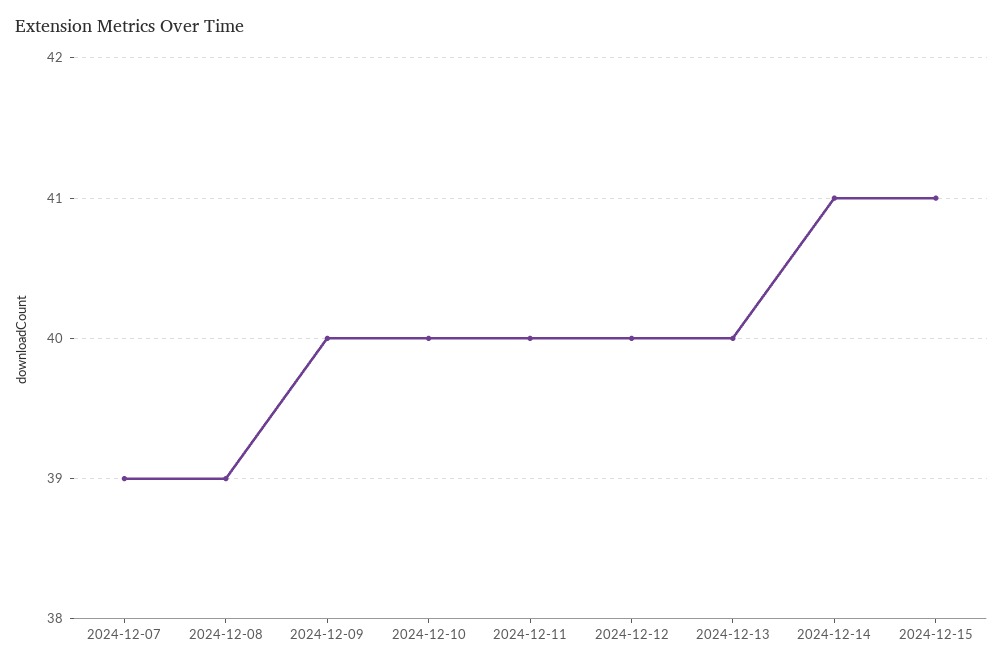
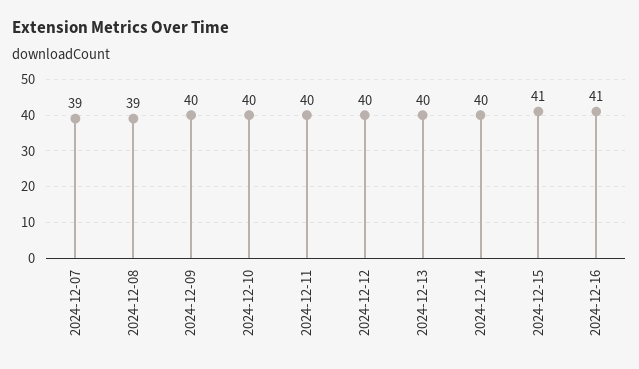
2024-12-14: 41 -> 40
2024-12-16: none -> 41

